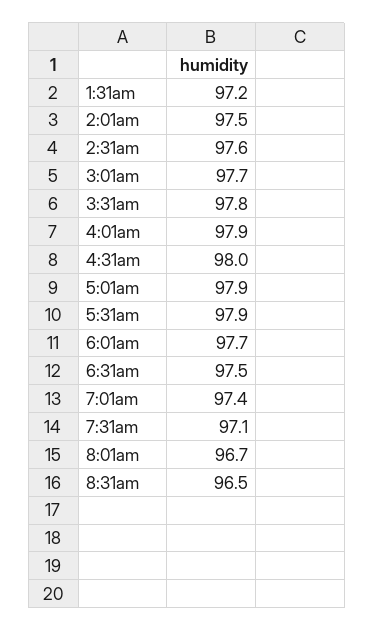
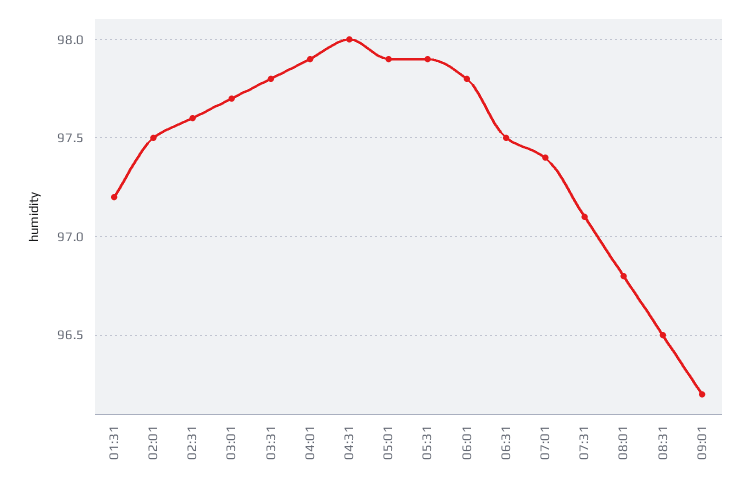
6:01am: 97.7 -> 97.8
8:01am: 96.7 -> 96.8
09:01: none -> 96.2

